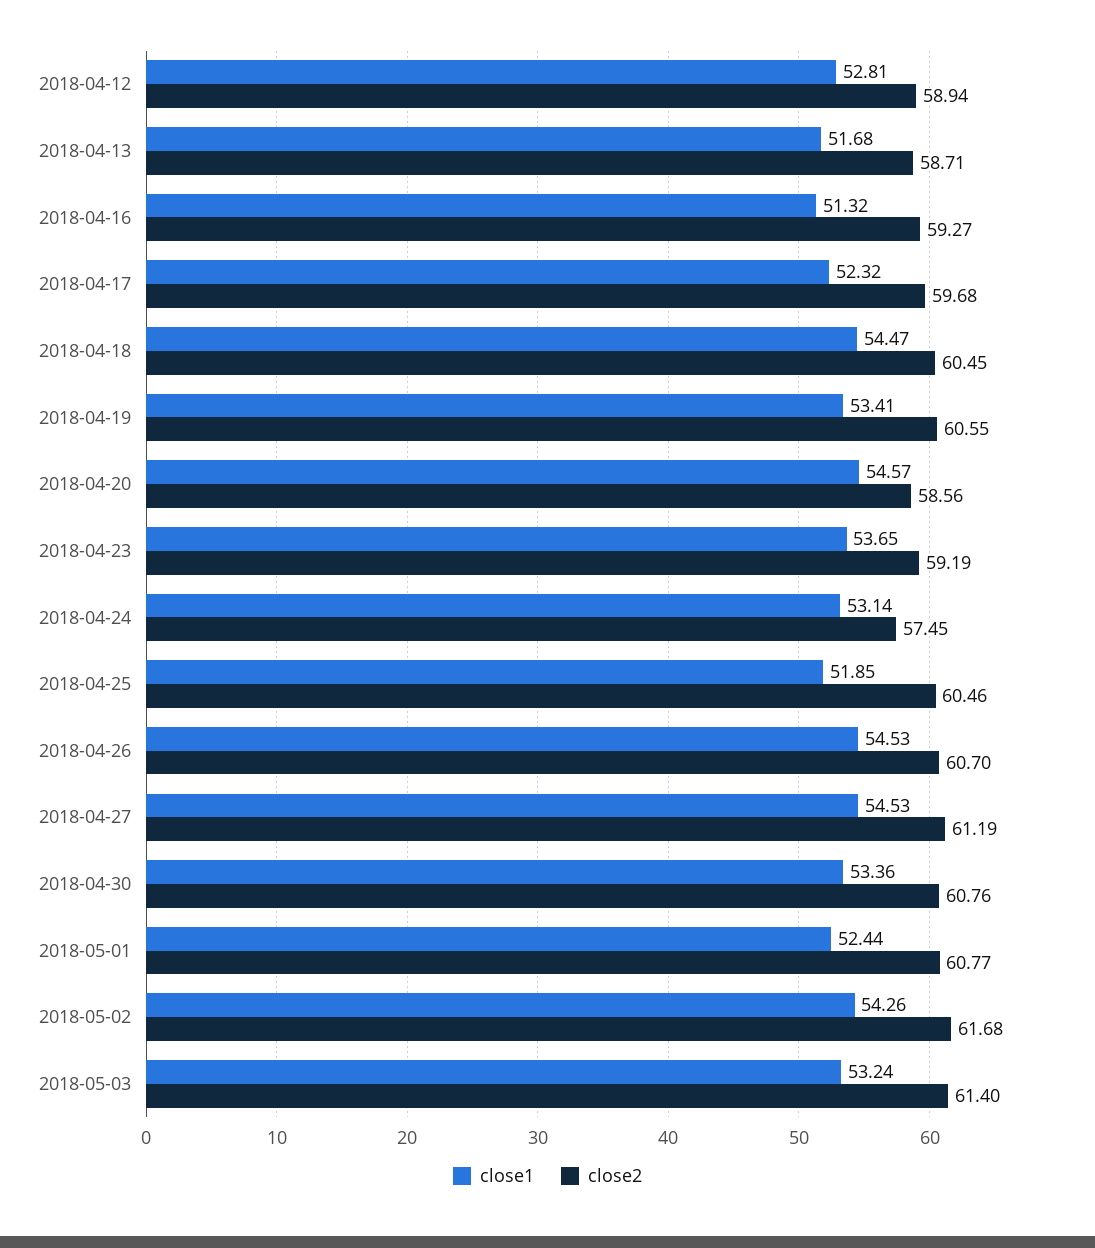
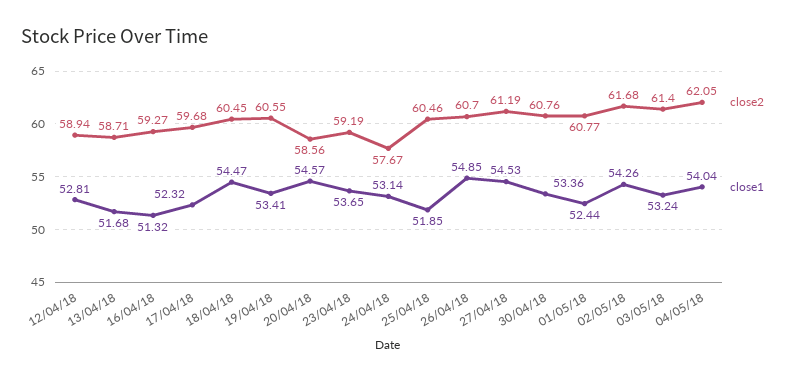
close2, 2018-04-24: 57.45 -> 57.67
close1, 2018-04-26: 54.53 -> 54.85
close2, 04/05/18: none -> 62.05
close1, 04/05/18: none -> 54.04

